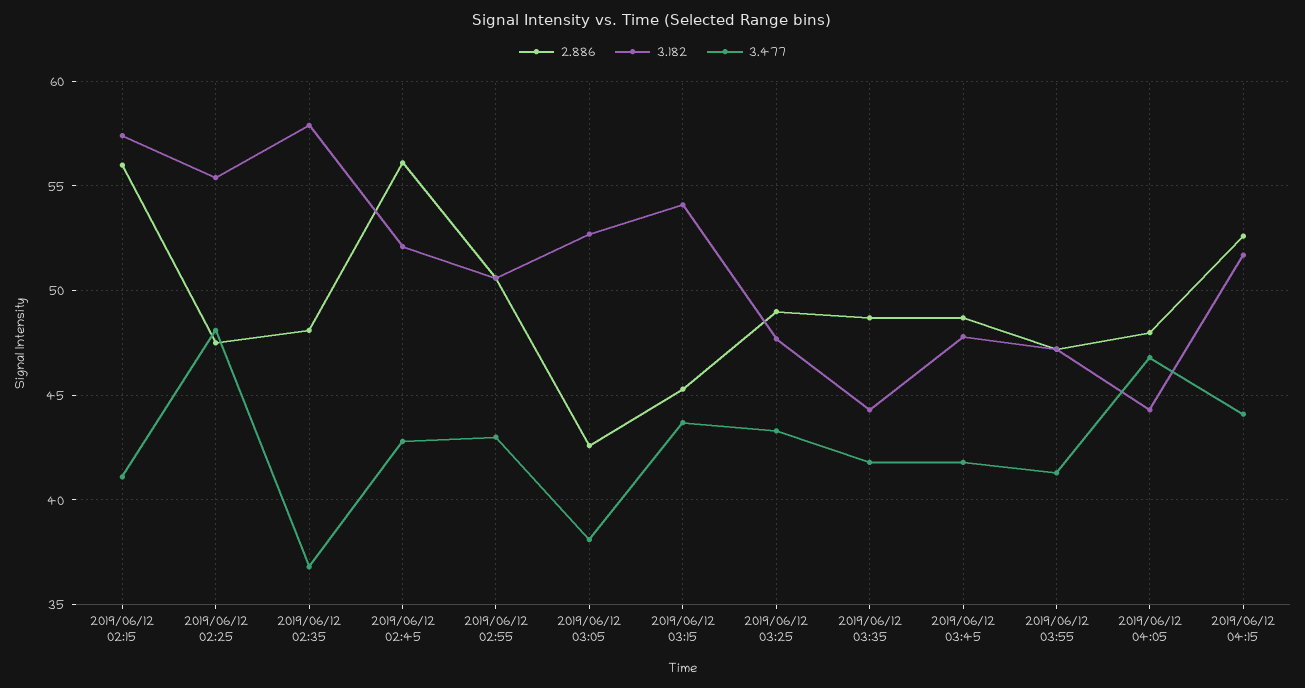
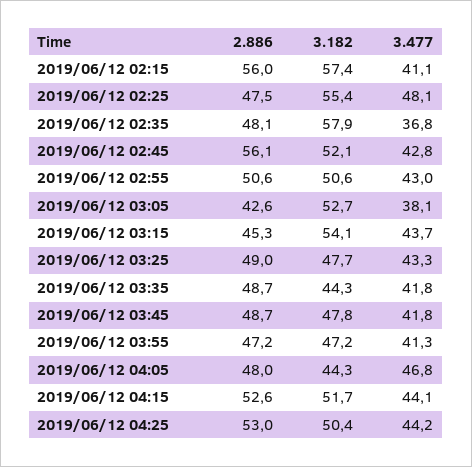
2.886, 2019/06/12 04:25: none -> 53
3.182, 2019/06/12 04:25: none -> 50.4
3.477, 2019/06/12 04:25: none -> 44.2

